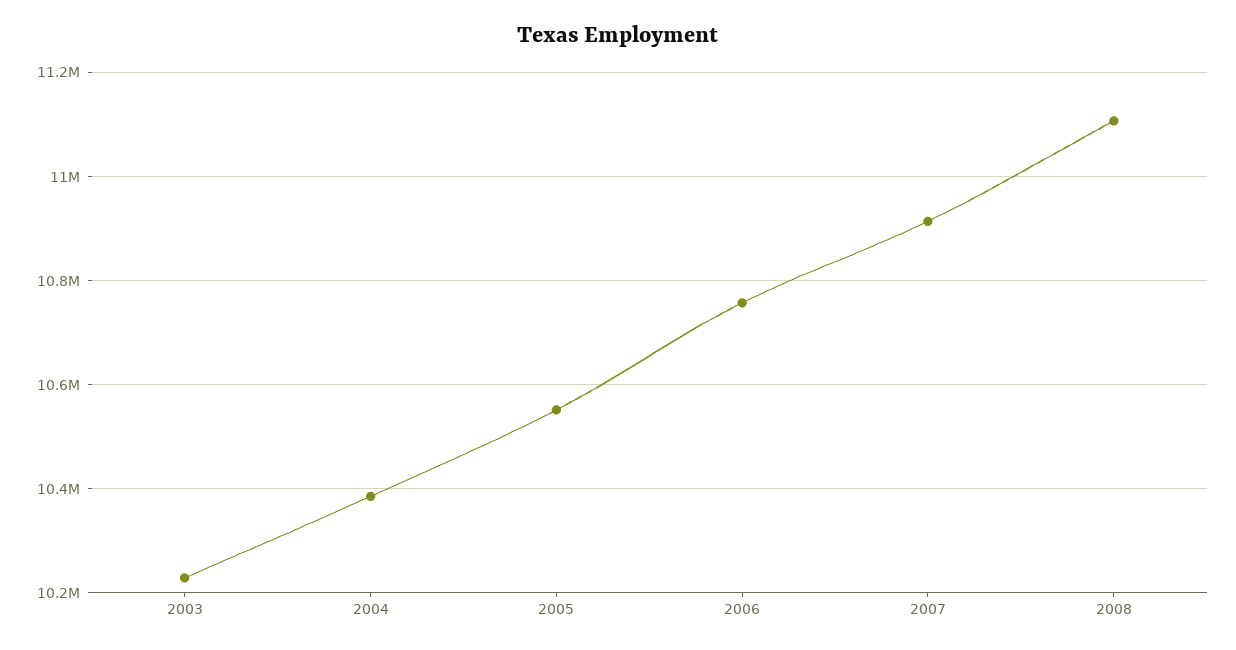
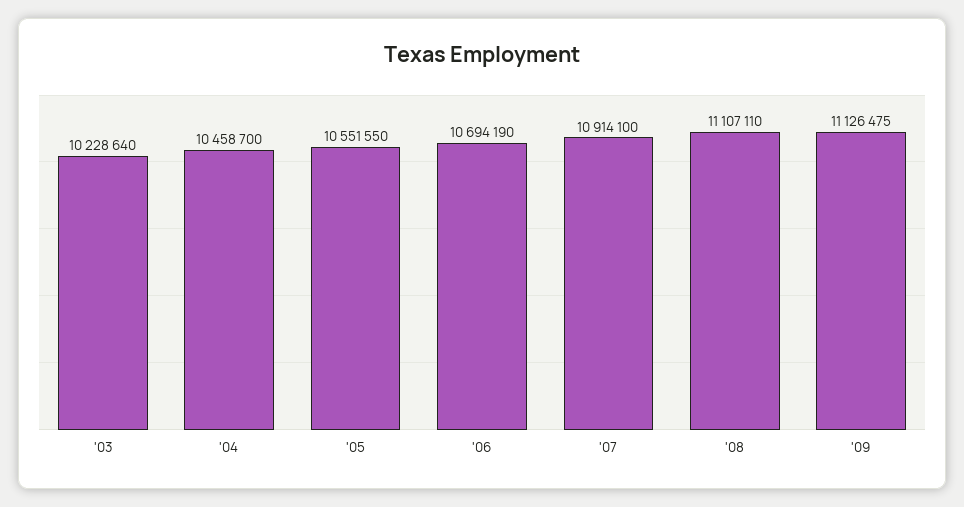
2004: 10380000 -> 10458700
2006: 10760000 -> 10694190
'09: none -> 11126475

